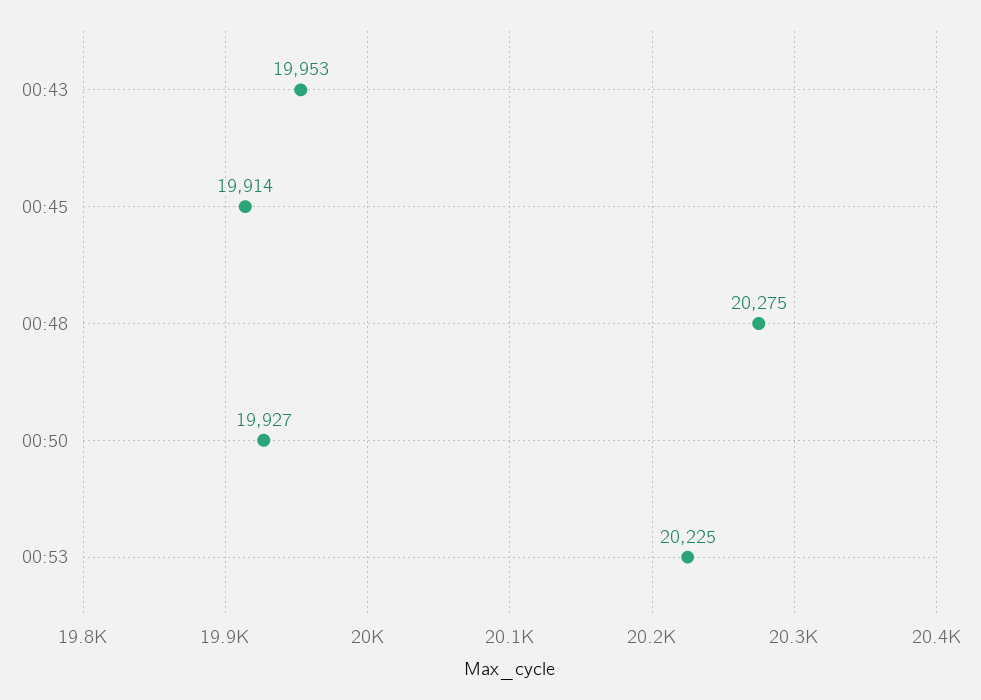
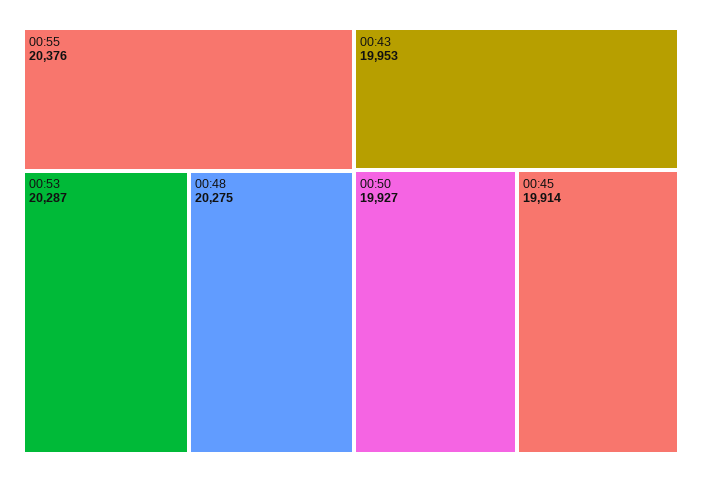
00:53: 20225 -> 20287
00:55: none -> 20376

